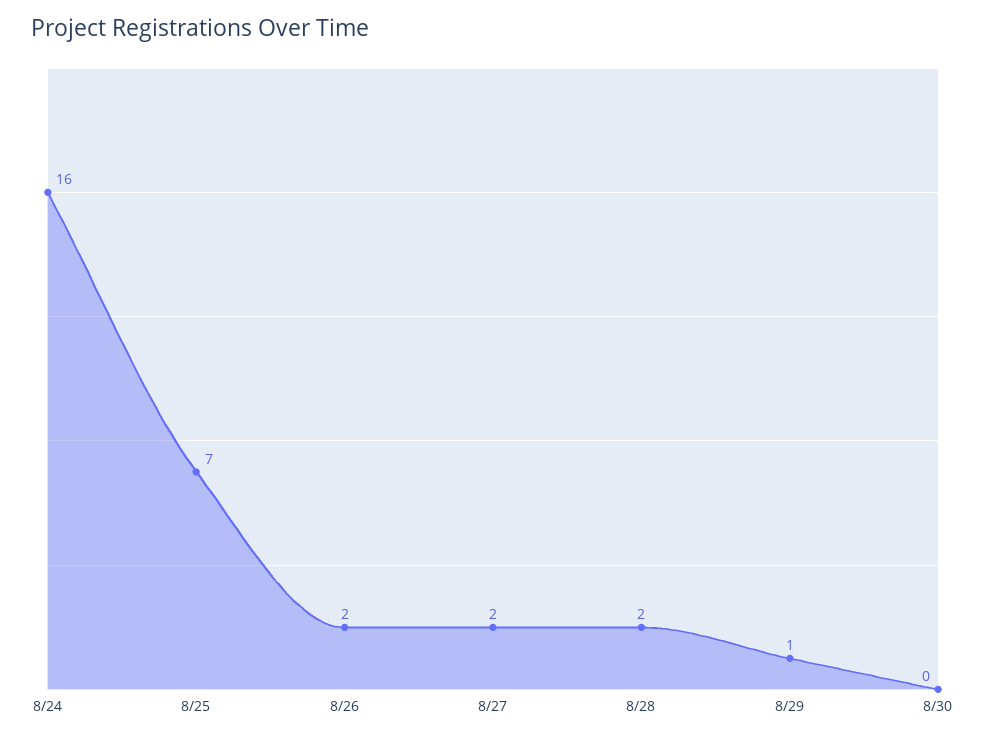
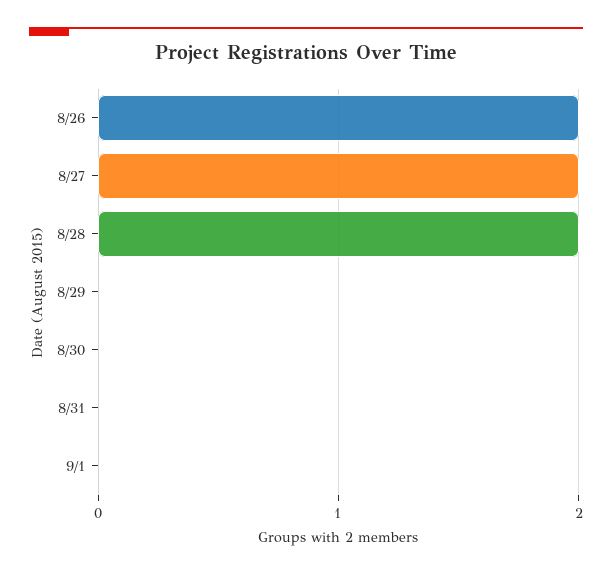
8/24: 16 -> none
8/25: 7 -> none
8/29: 1 -> 0
8/31: none -> 0
9/1: none -> 0

